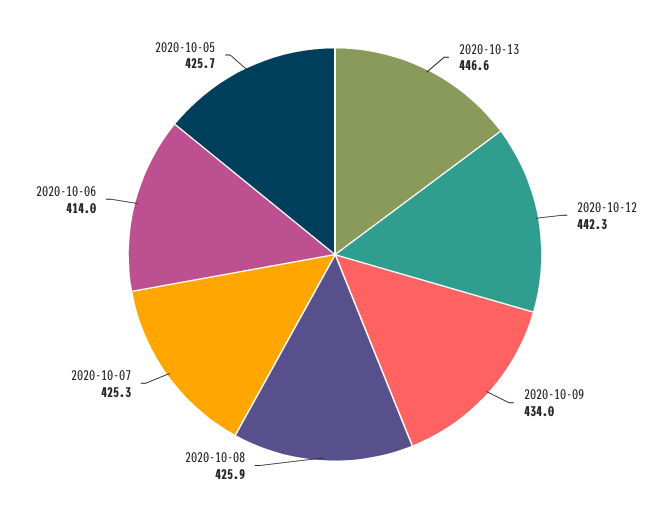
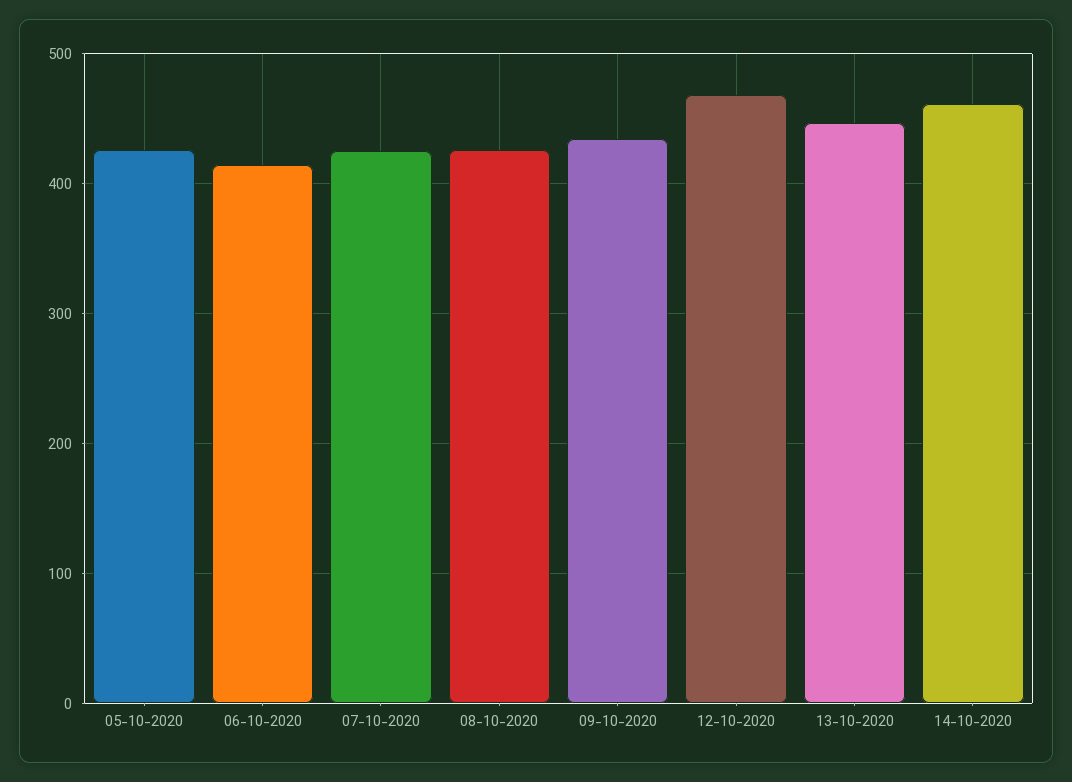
2020-10-12: 442.3 -> 470
14-10-2020: none -> 460

